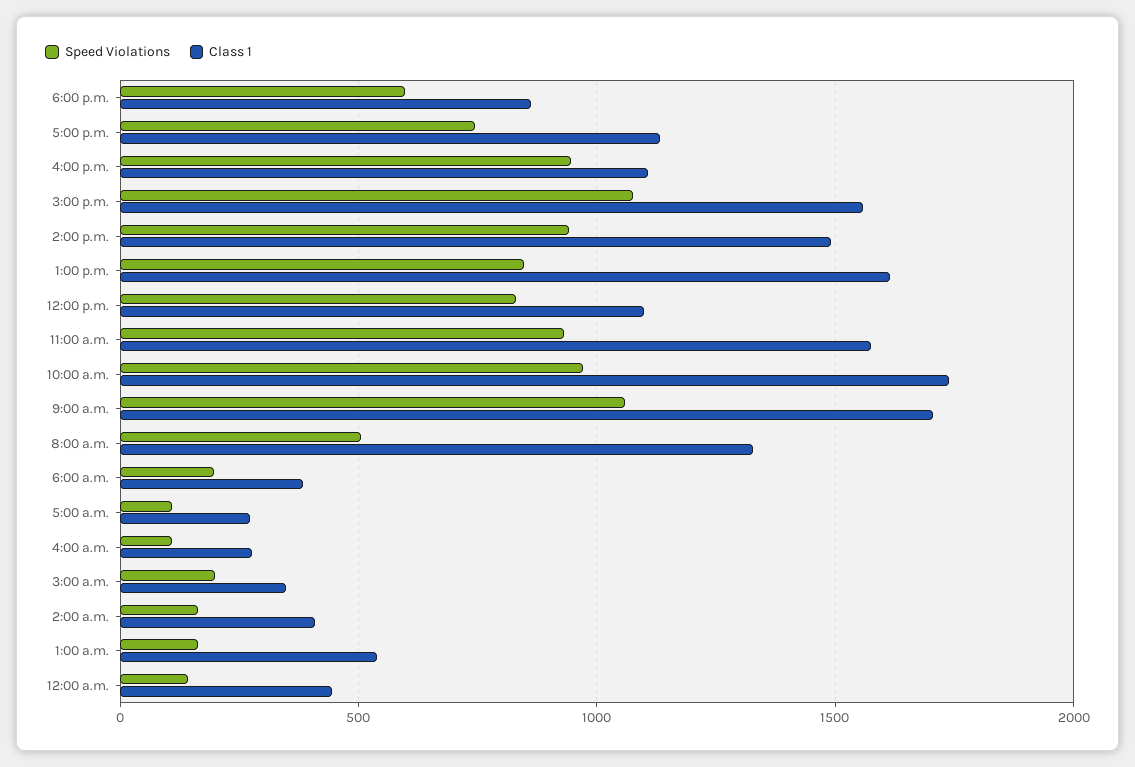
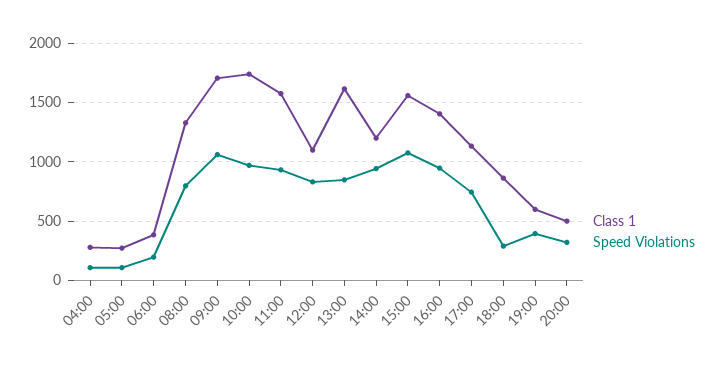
Speed Violations, 6:00 p.m.: 600 -> 300
Class 1, 4:00 p.m.: 1100 -> 1400
Class 1, 2:00 p.m.: 1500 -> 1200
Speed Violations, 8:00 a.m.: 500 -> 800
Speed Violations, 3:00 a.m.: 200 -> none
Class 1, 3:00 a.m.: 350 -> none
Speed Violations, 2:00 a.m.: 150 -> none
Class 1, 2:00 a.m.: 400 -> none
Speed Violations, 1:00 a.m.: 150 -> none
Class 1, 1:00 a.m.: 550 -> none
Speed Violations, 12:00 a.m.: 150 -> none
Class 1, 12:00 a.m.: 450 -> none
Class 1, 19:00: none -> 600
Speed Violations, 19:00: none -> 400
Class 1, 20:00: none -> 500
Speed Violations, 20:00: none -> 300

